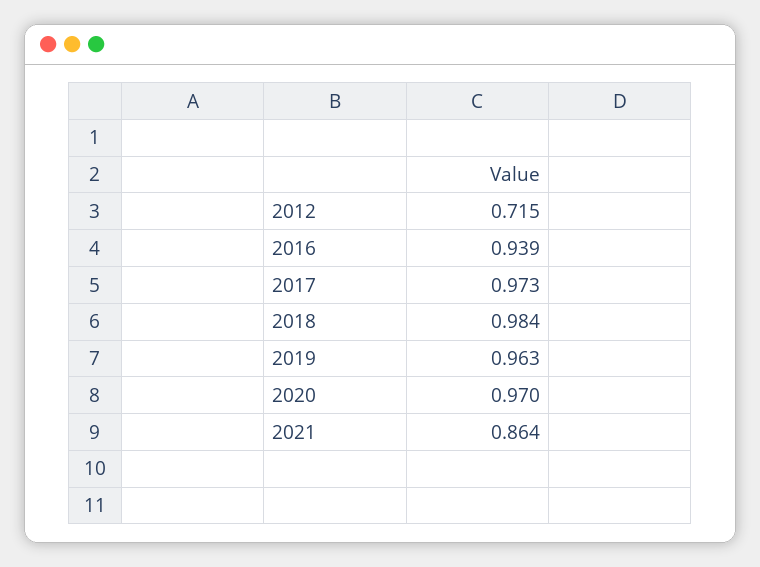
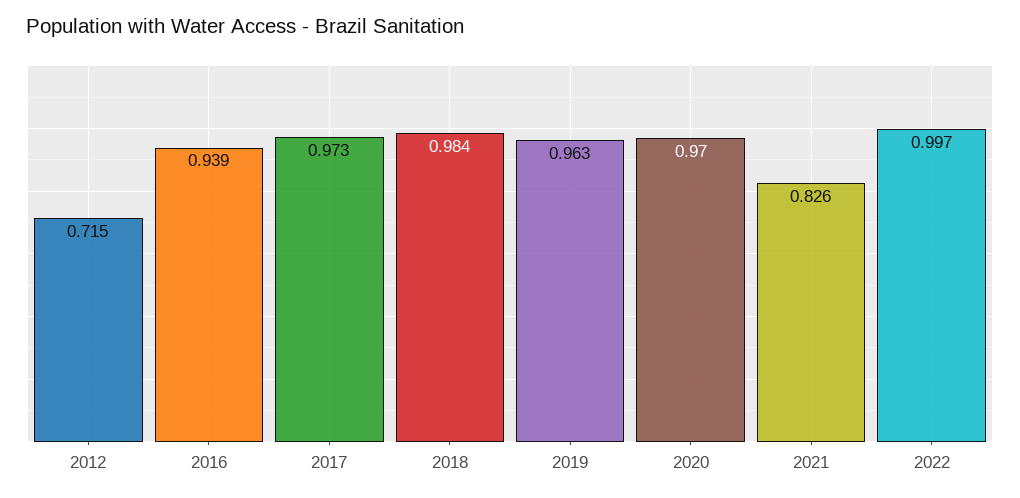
2021: 0.864 -> 0.826
2022: none -> 0.997

